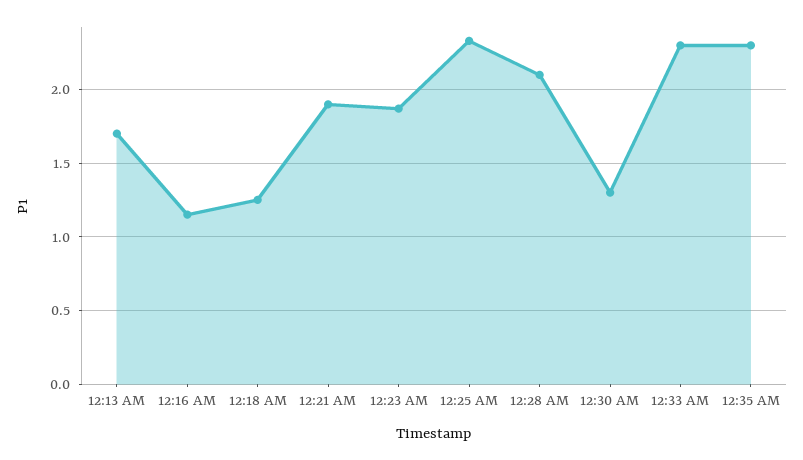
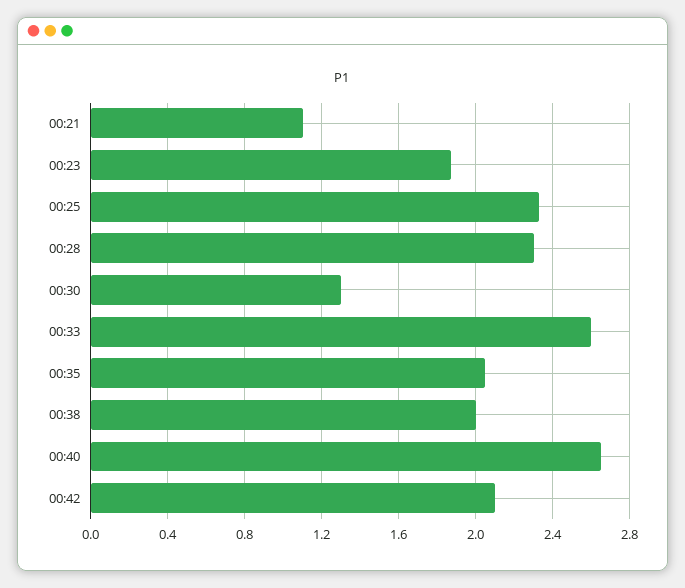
12:13 AM: 1.7 -> none
12:16 AM: 1.15 -> none
12:18 AM: 1.25 -> none
12:21 AM: 1.9 -> 1.1
12:28 AM: 2.1 -> 2.3
12:33 AM: 2.3 -> 2.6
12:35 AM: 2.3 -> 2.05
00:38: none -> 2
00:40: none -> 2.65
00:42: none -> 2.1

